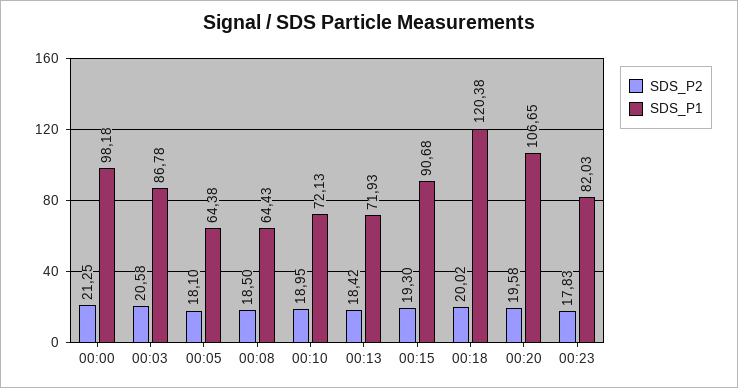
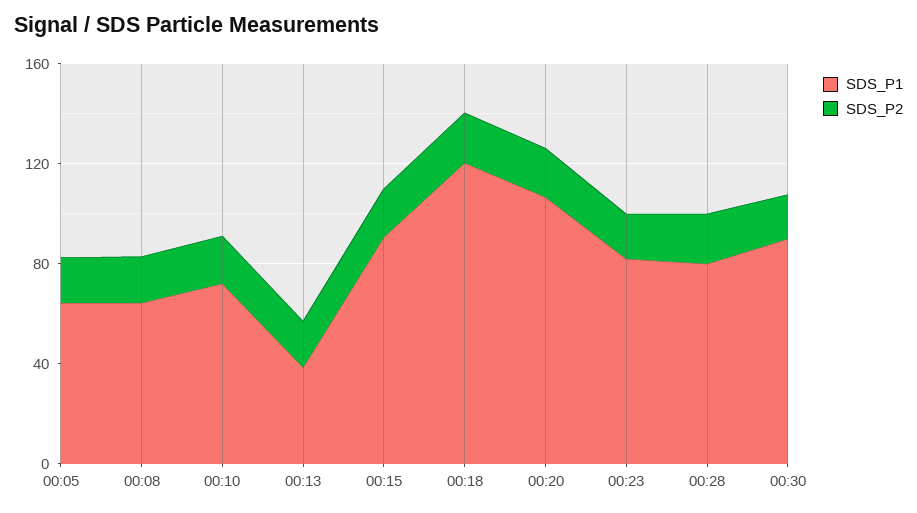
SDS_P2, 00:00: 21.25 -> none
SDS_P1, 00:00: 98.18 -> none
SDS_P2, 00:03: 20.58 -> none
SDS_P1, 00:03: 86.78 -> none
SDS_P1, 00:13: 71.93 -> 40
SDS_P1, 00:28: none -> 80
SDS_P2, 00:28: none -> 20
SDS_P1, 00:30: none -> 90
SDS_P2, 00:30: none -> 20

